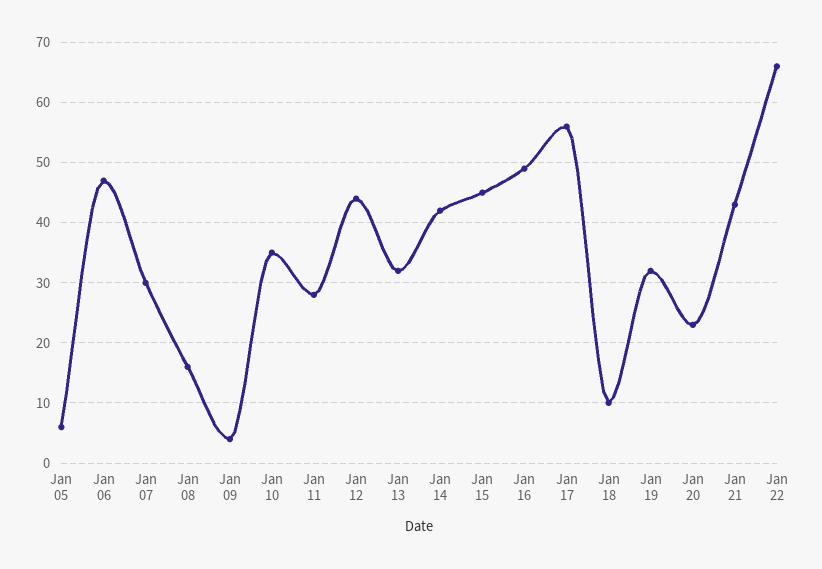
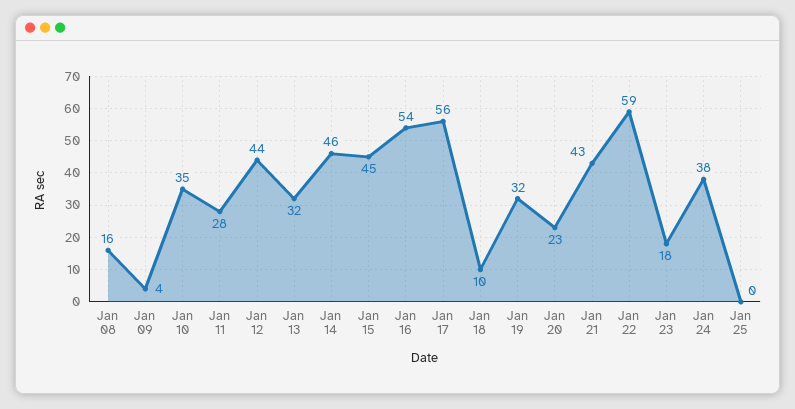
Jan 05: 6 -> none
Jan 06: 47 -> none
Jan 07: 30 -> none
Jan 14: 42 -> 46
Jan 16: 49 -> 54
Jan 22: 66 -> 59
Jan 23: none -> 18
Jan 24: none -> 38
Jan 25: none -> 0

